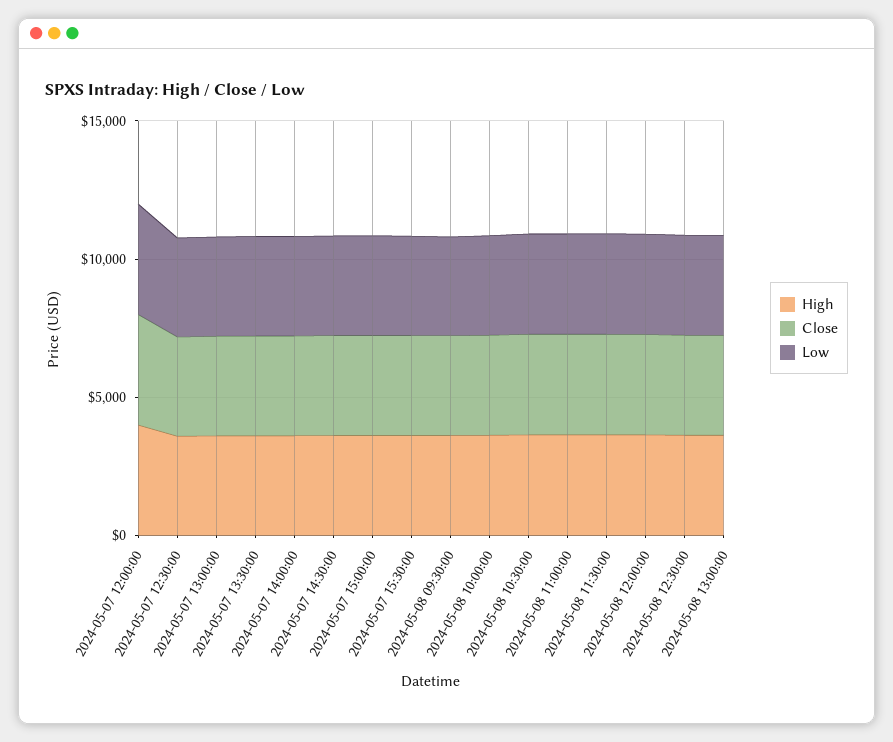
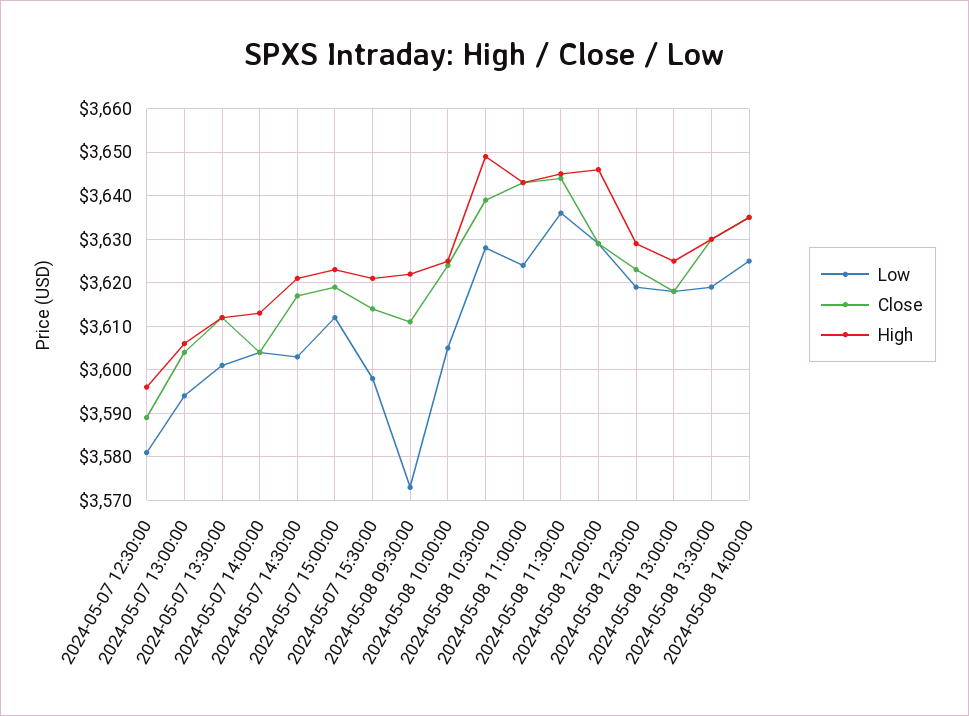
High, 2024-05-07 12:00:00: 4000 -> none
Close, 2024-05-07 12:00:00: 4000 -> none
Low, 2024-05-07 12:00:00: 4000 -> none
Low, 2024-05-08 13:30:00: none -> 3620
Close, 2024-05-08 13:30:00: none -> 3630
High, 2024-05-08 13:30:00: none -> 3630
Low, 2024-05-08 14:00:00: none -> 3625
Close, 2024-05-08 14:00:00: none -> 3635
High, 2024-05-08 14:00:00: none -> 3635

